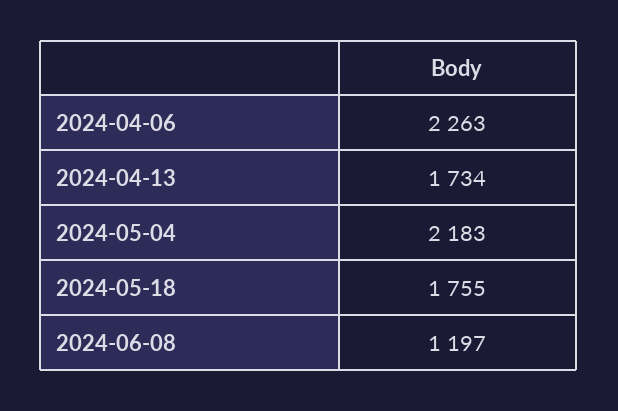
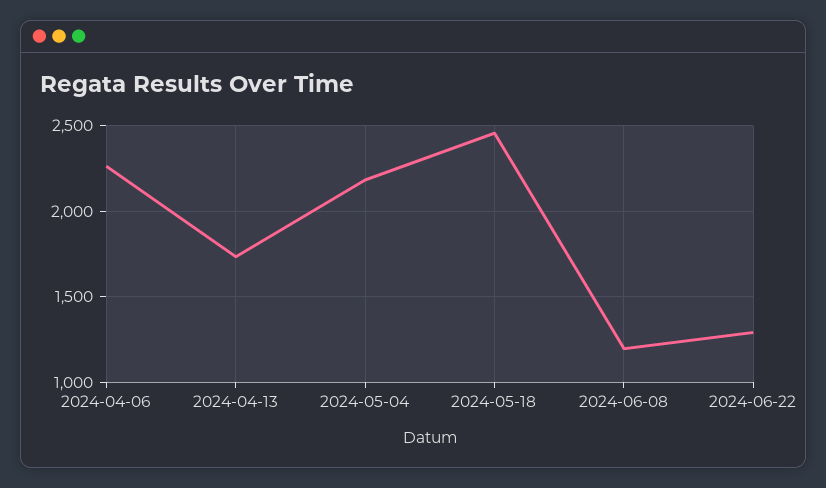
2024-05-18: 1755 -> 2450
2024-06-22: none -> 1300

